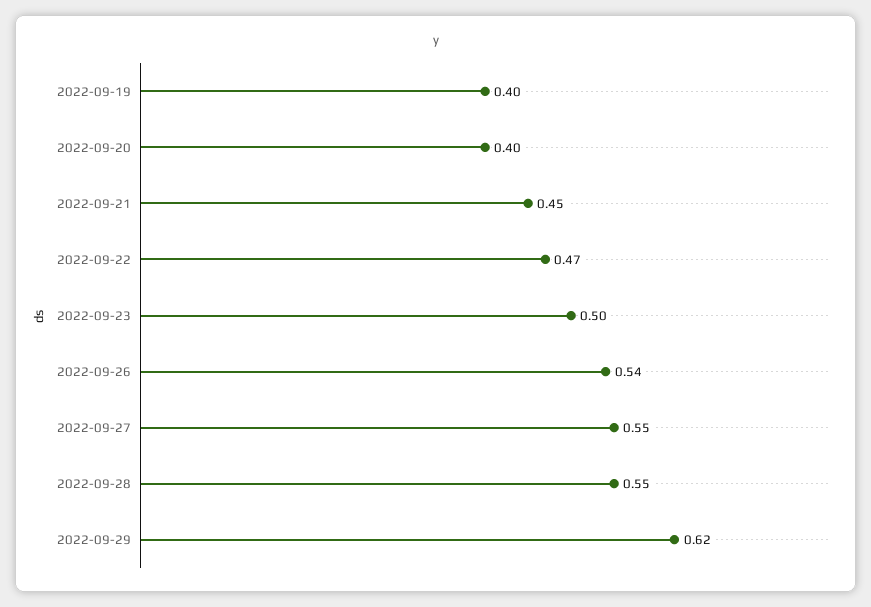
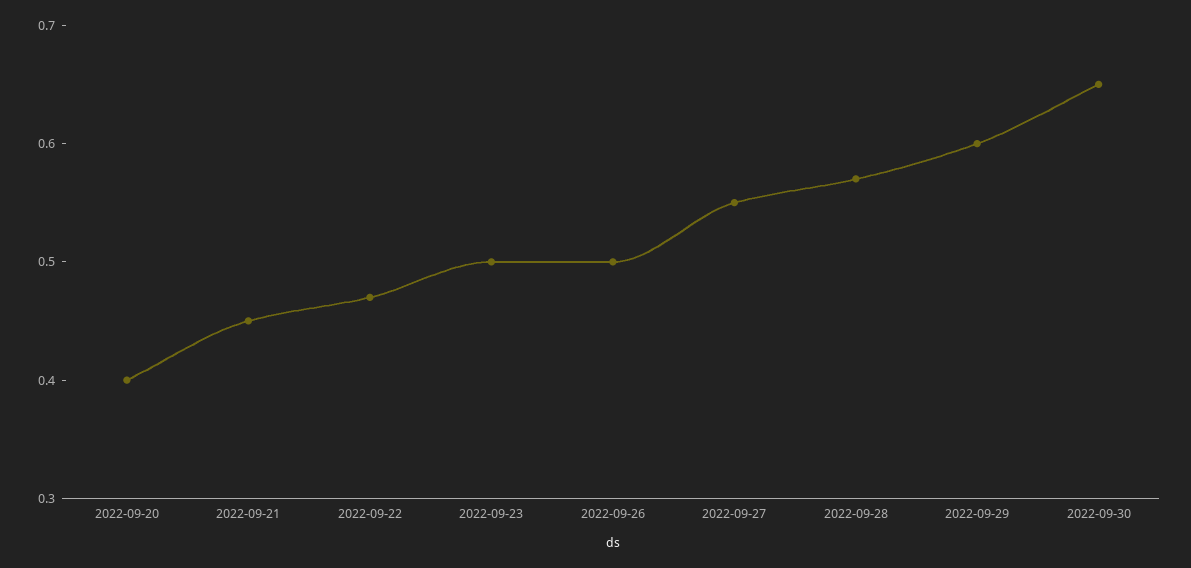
2022-09-19: 0.4 -> none
2022-09-26: 0.54 -> 0.5
2022-09-28: 0.55 -> 0.57
2022-09-29: 0.62 -> 0.6
2022-09-30: none -> 0.65

